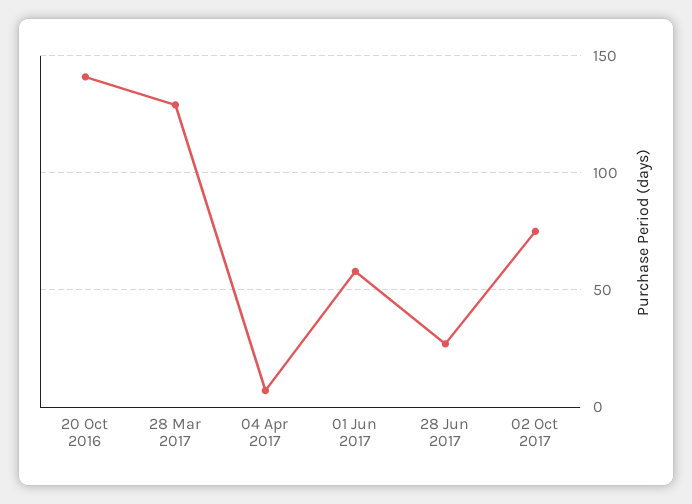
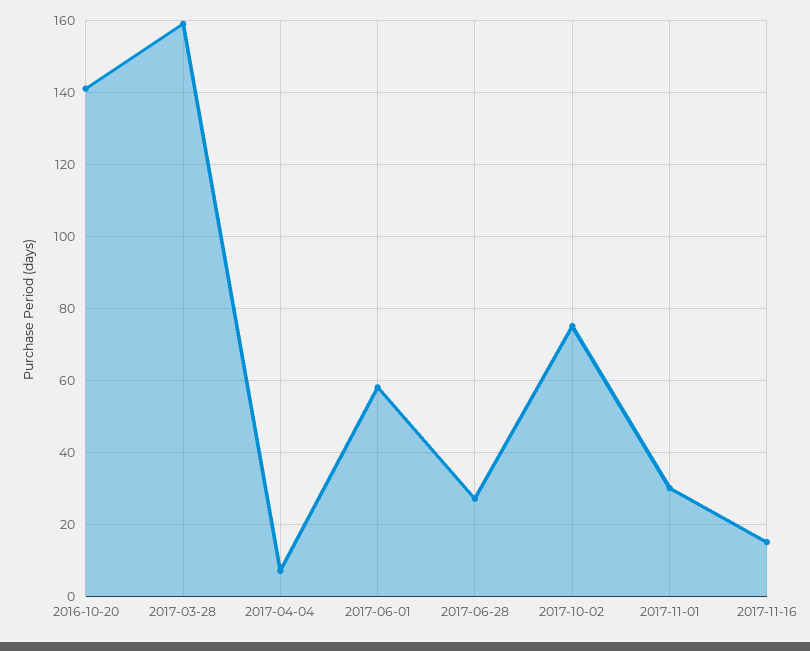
28 Mar 2017: 130 -> 160
2017-11-01: none -> 30
2017-11-16: none -> 15

